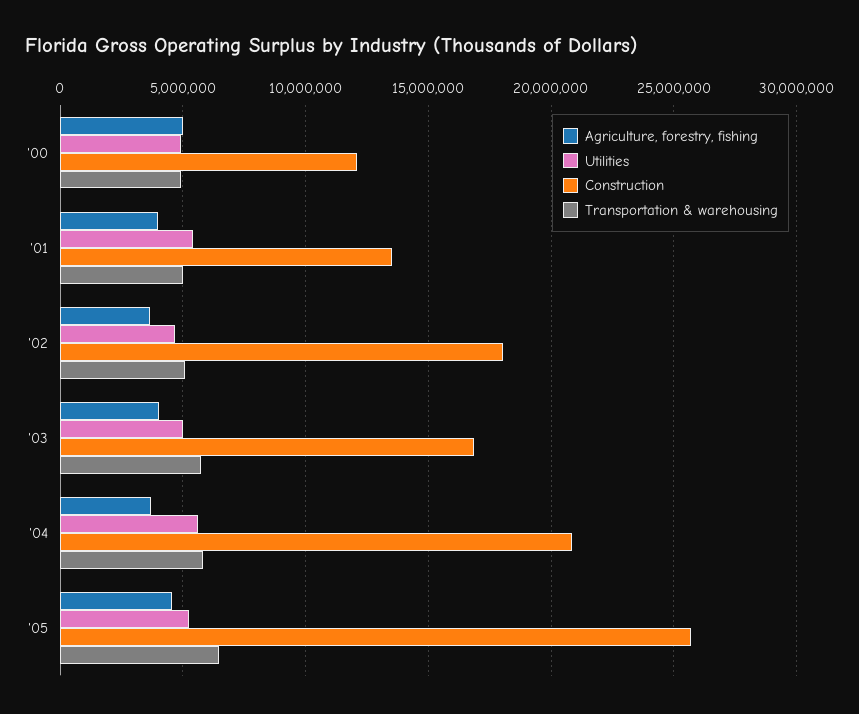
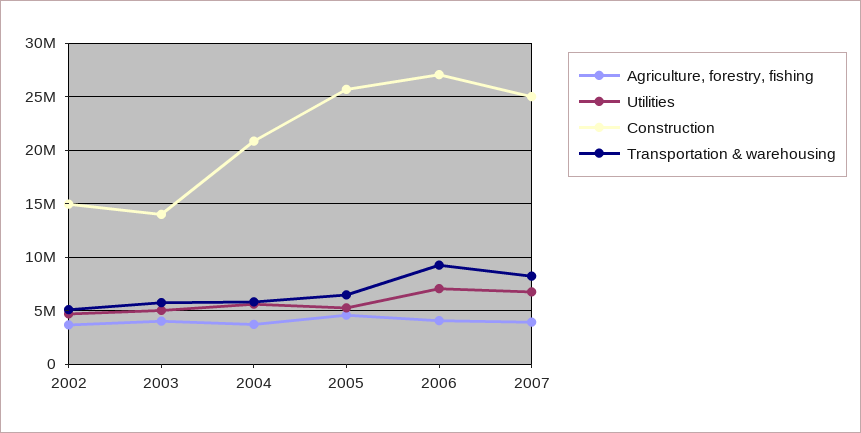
Agriculture, forestry, fishing, '00: 5000000 -> none
Utilities, '00: 5000000 -> none
Construction, '00: 12000000 -> none
Transportation & warehousing, '00: 5000000 -> none
Agriculture, forestry, fishing, '01: 4000000 -> none
Utilities, '01: 5500000 -> none
Construction, '01: 13500000 -> none
Transportation & warehousing, '01: 5000000 -> none
Construction, '02: 18000000 -> 15000000
Construction, '03: 17000000 -> 14000000
Agriculture, forestry, fishing, 2006: none -> 4000000
Utilities, 2006: none -> 7000000
Construction, 2006: none -> 27000000
Transportation & warehousing, 2006: none -> 9000000
Agriculture, forestry, fishing, 2007: none -> 4000000
Utilities, 2007: none -> 7000000
Construction, 2007: none -> 25000000
Transportation & warehousing, 2007: none -> 8000000

